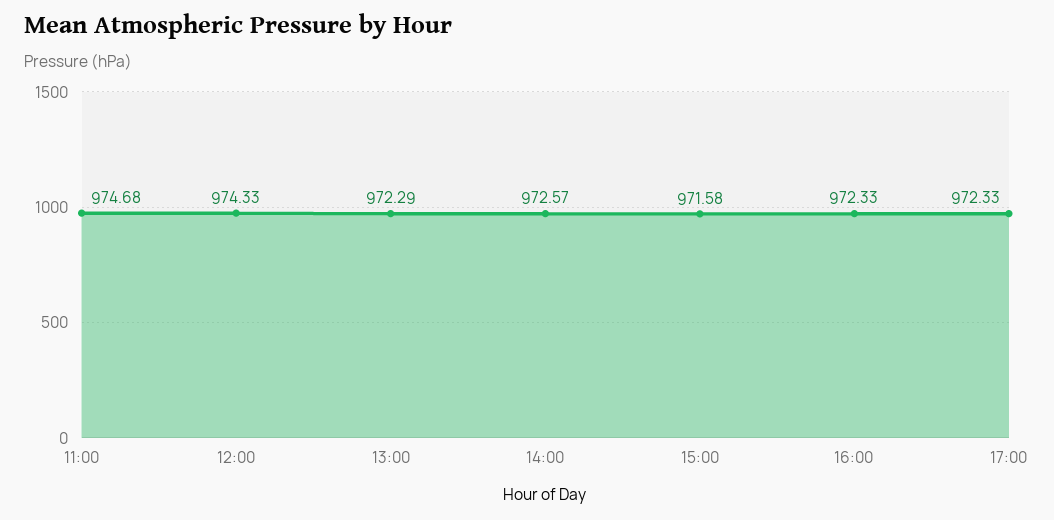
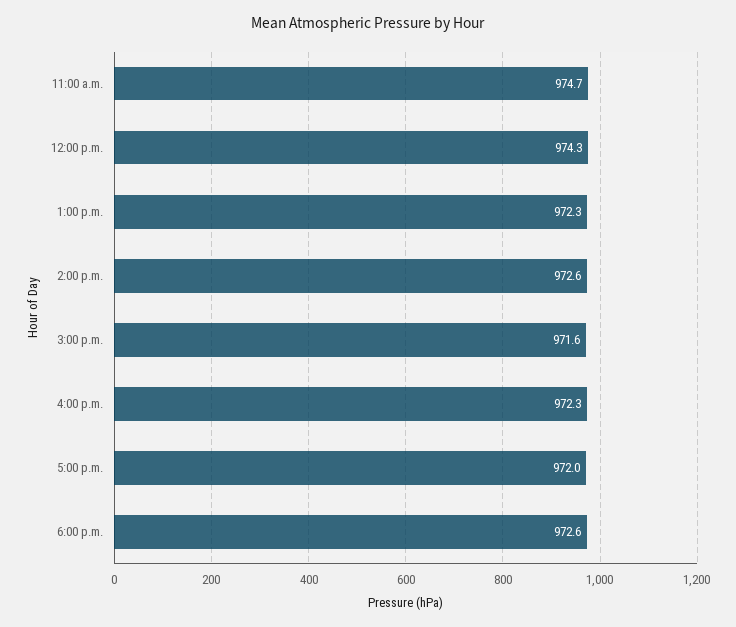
17:00: 972.33 -> 972
6:00 p.m.: none -> 972.6

